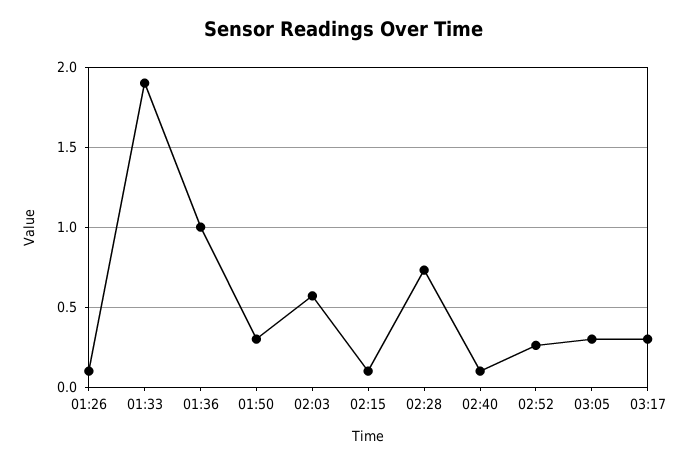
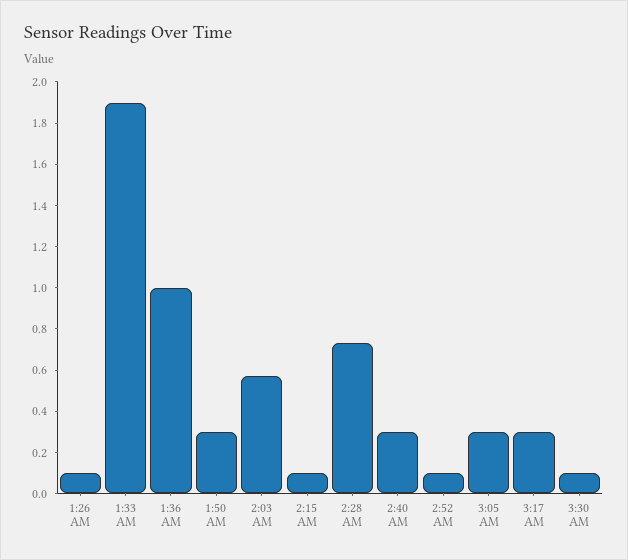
02:40: 0.1 -> 0.3
02:52: 0.25 -> 0.1
3:30 AM: none -> 0.1

